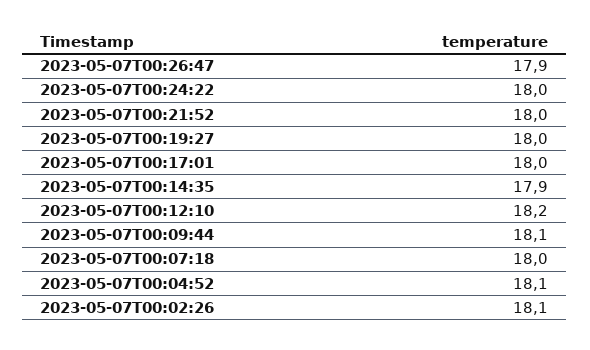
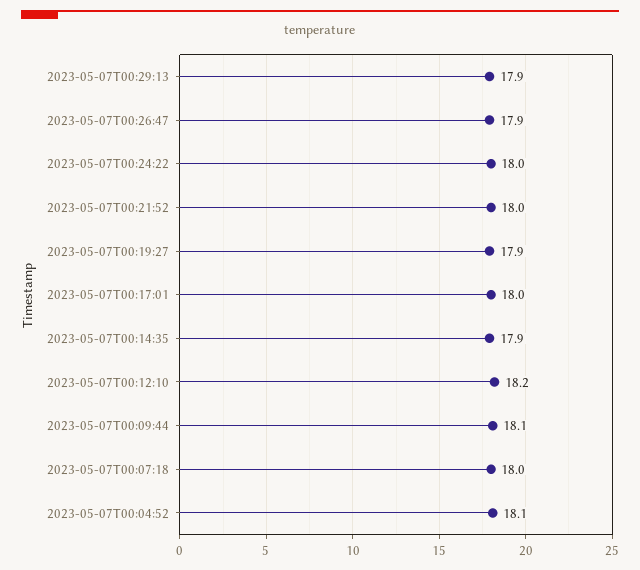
2023-05-07T00:19:27: 18 -> 17.9
2023-05-07T00:02:26: 18.1 -> none
2023-05-07T00:29:13: none -> 17.9

